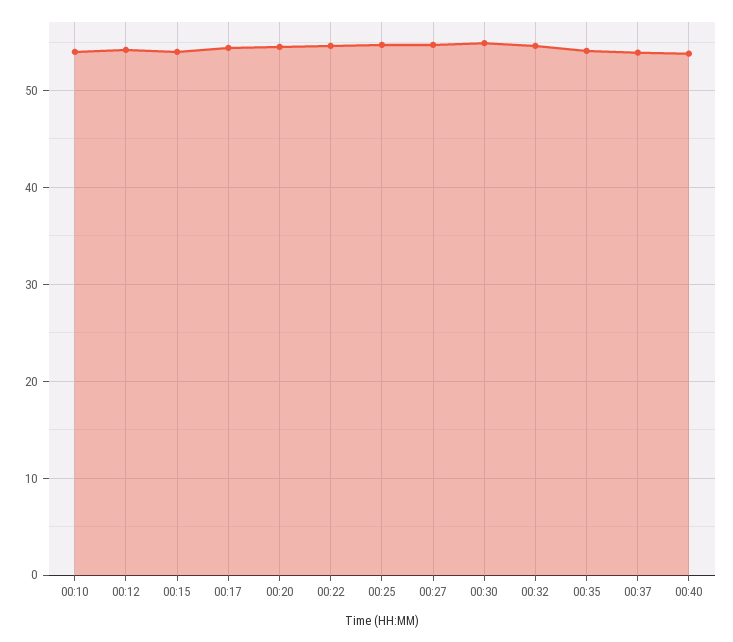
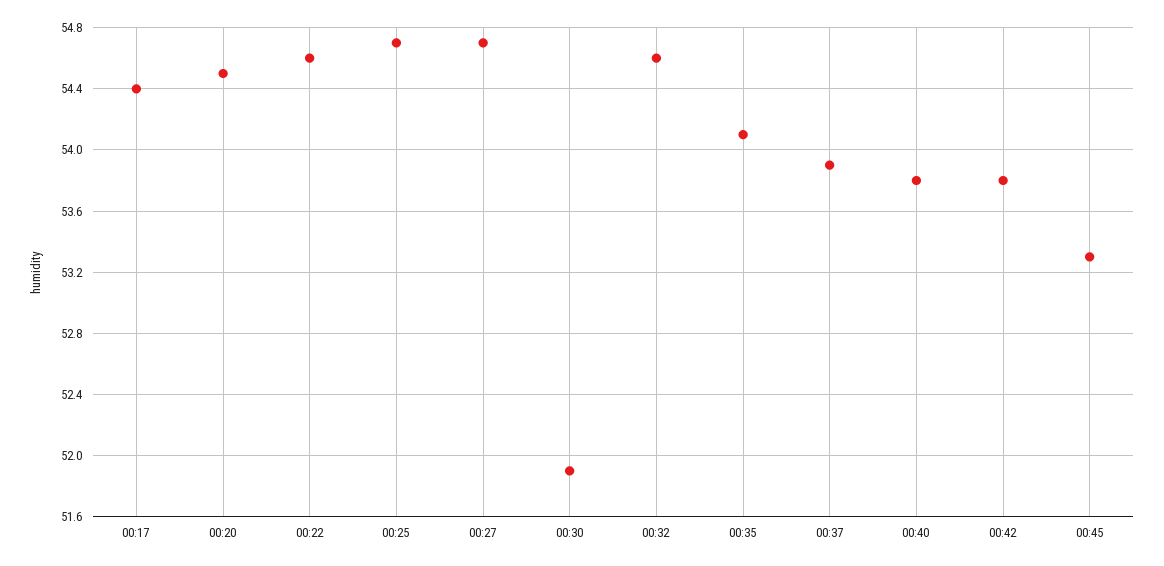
00:10: 54 -> none
00:12: 54 -> none
00:15: 54 -> none
00:30: 55 -> 51.9
00:42: none -> 53.8
00:45: none -> 53.3

